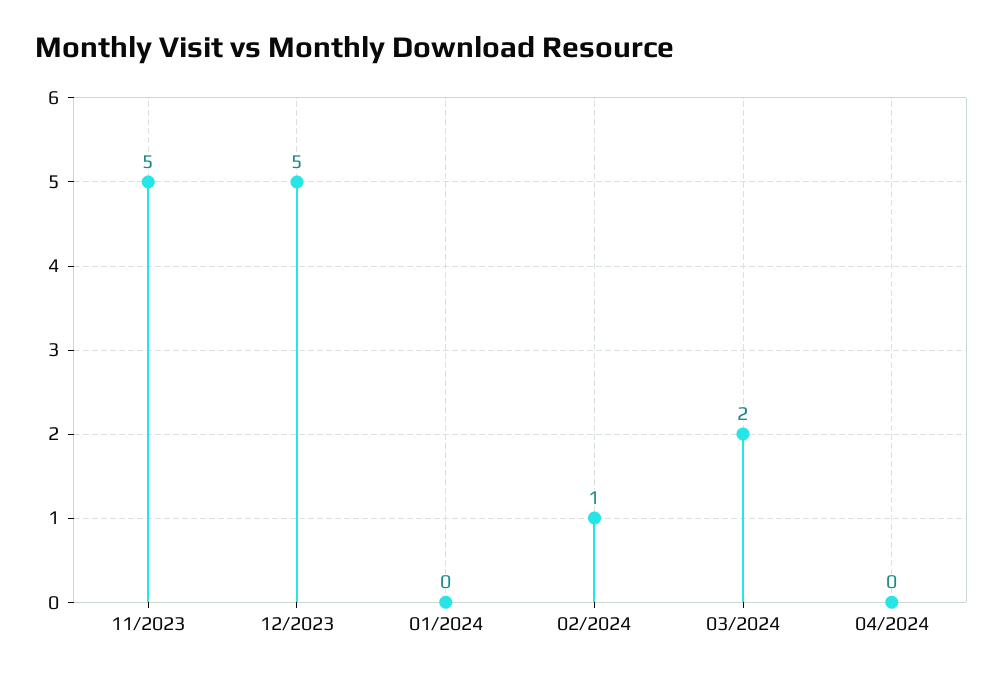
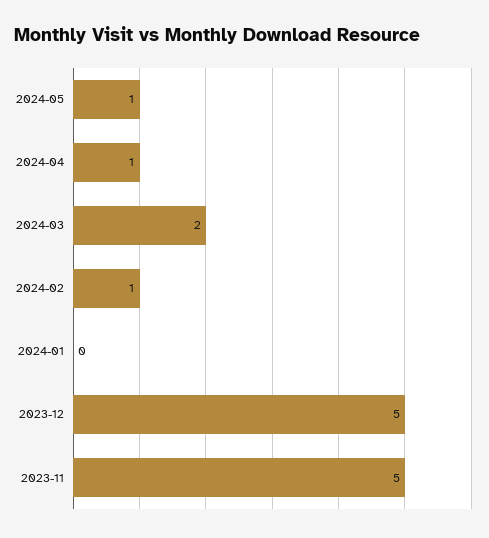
04/2024: 0 -> 1
2024-05: none -> 1

